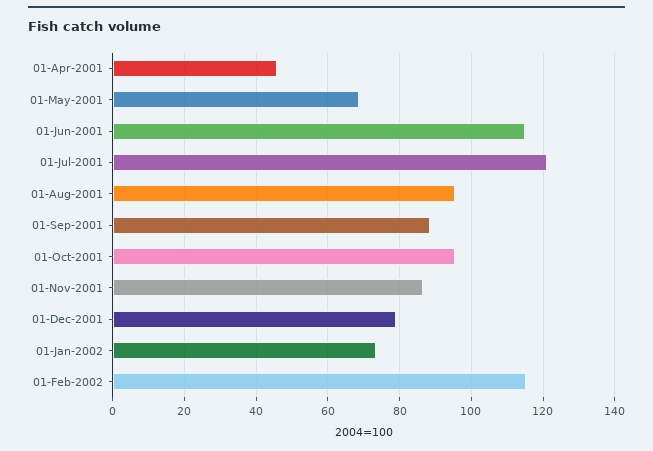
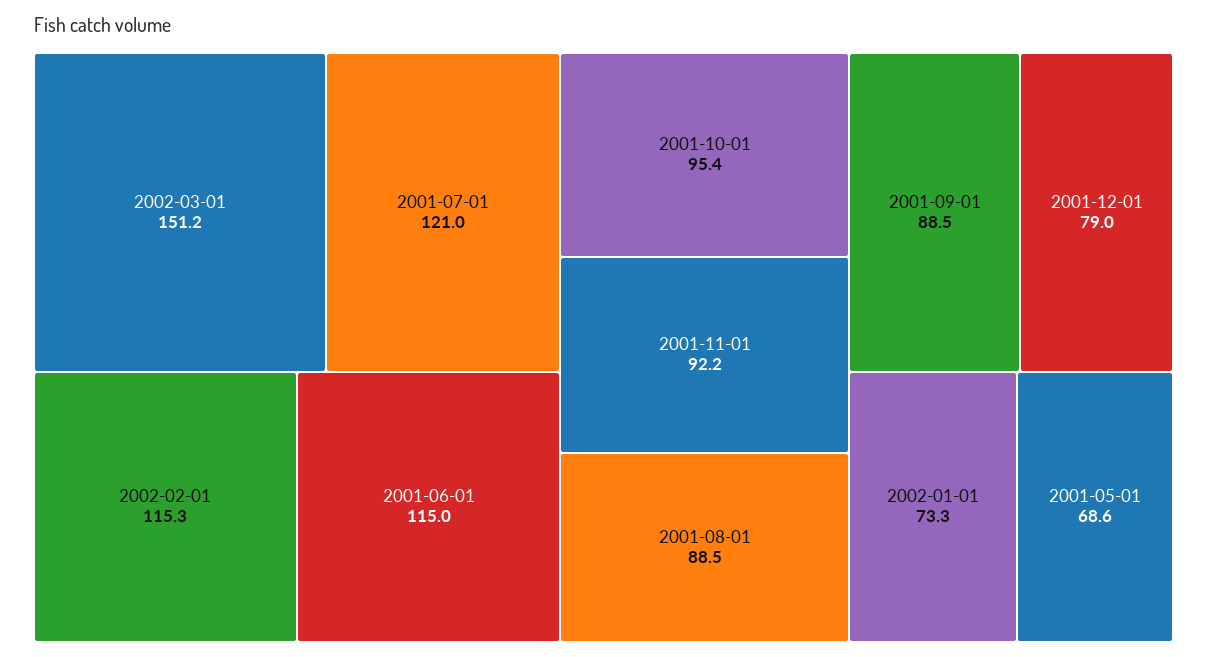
01-Apr-2001: 46 -> none
01-Aug-2001: 96 -> 88.5
01-Nov-2001: 86 -> 92.2
2002-03-01: none -> 151.2

